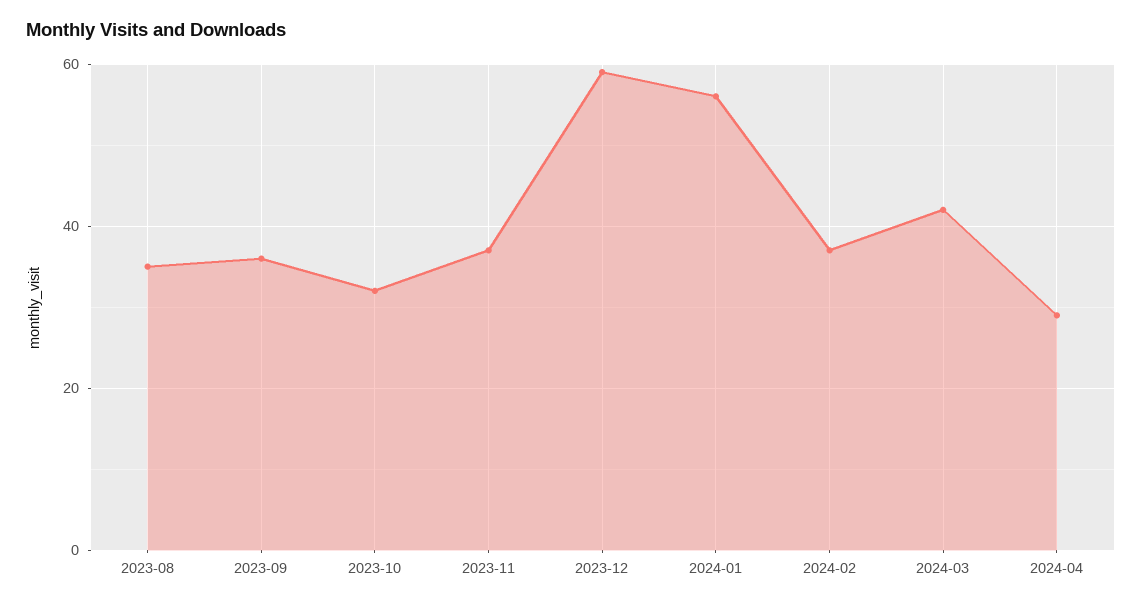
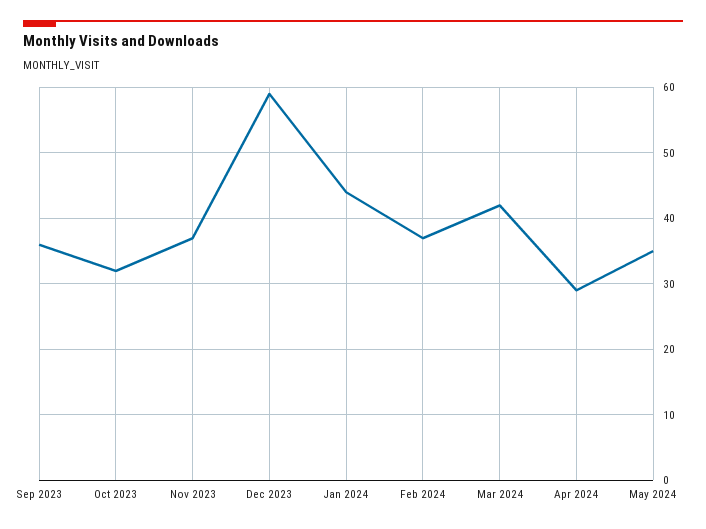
2023-08: 35 -> none
2024-01: 55 -> 44
May 2024: none -> 35

